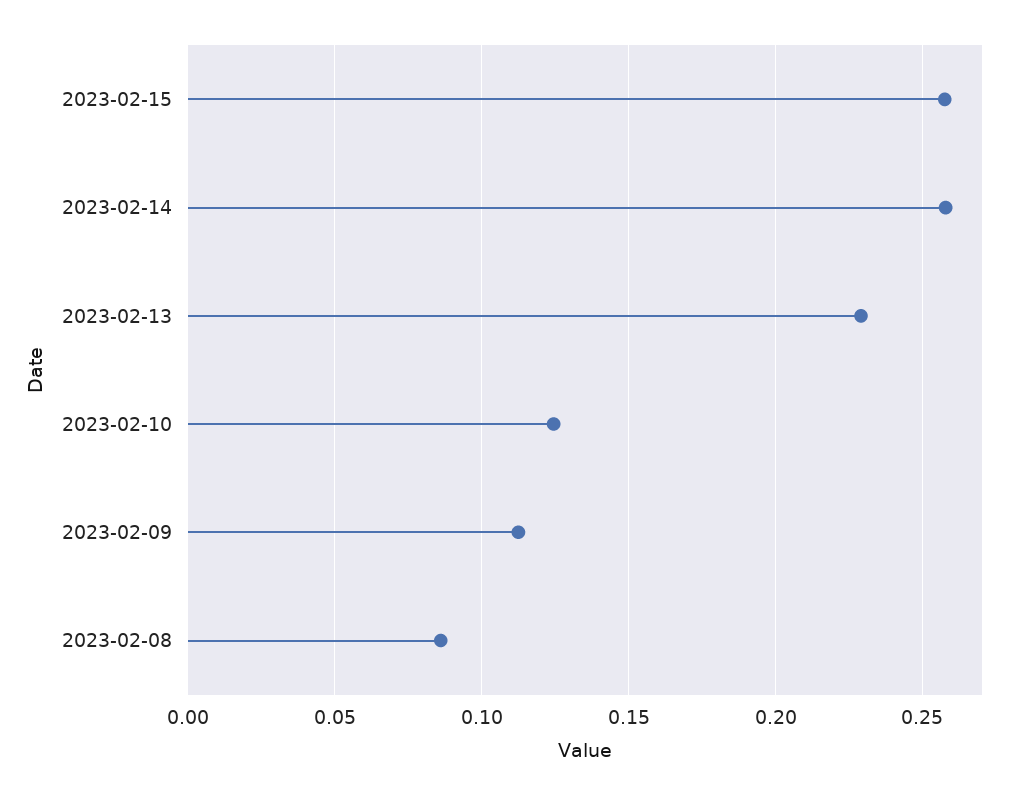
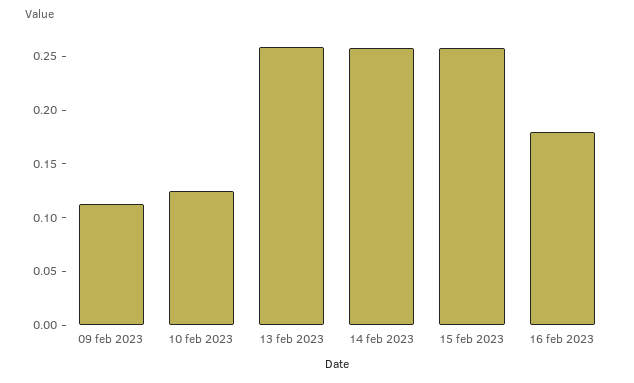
2023-02-13: 0.23 -> 0.26
2023-02-08: 0.085 -> none
16 feb 2023: none -> 0.18

